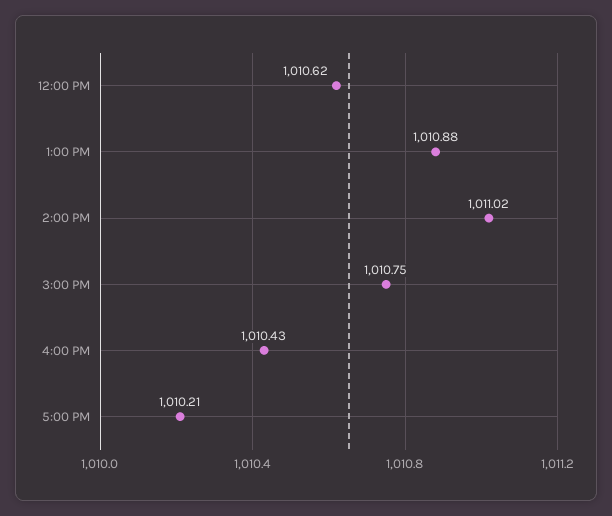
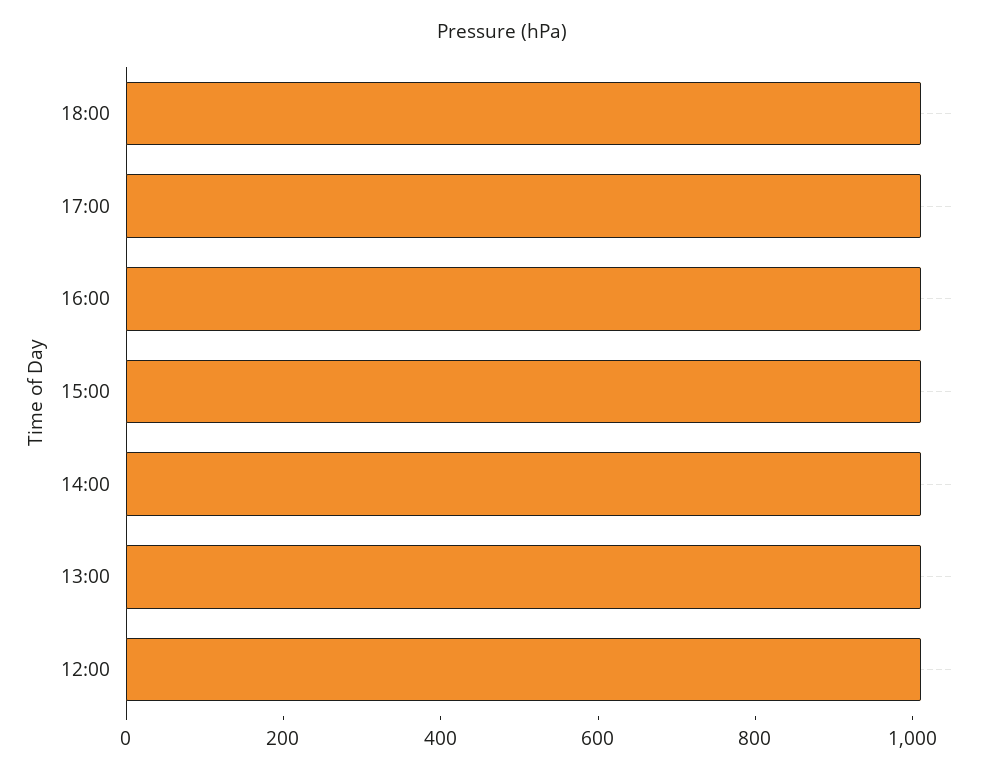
18:00: none -> 1000

